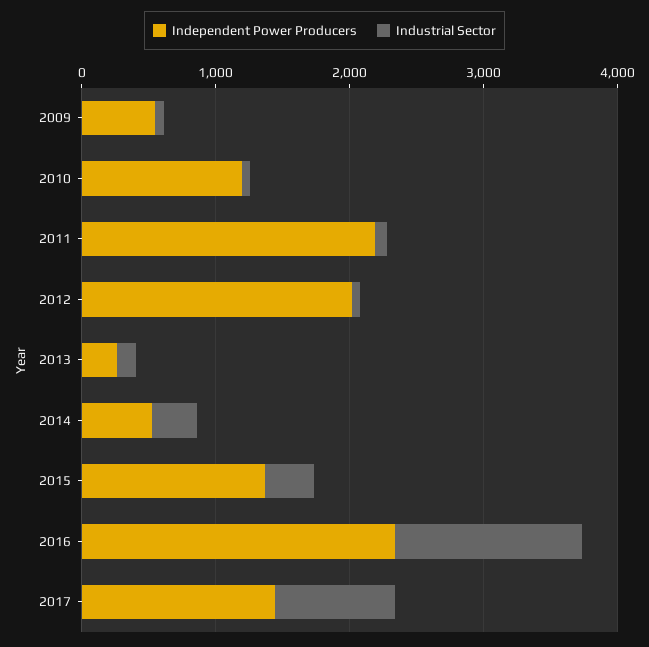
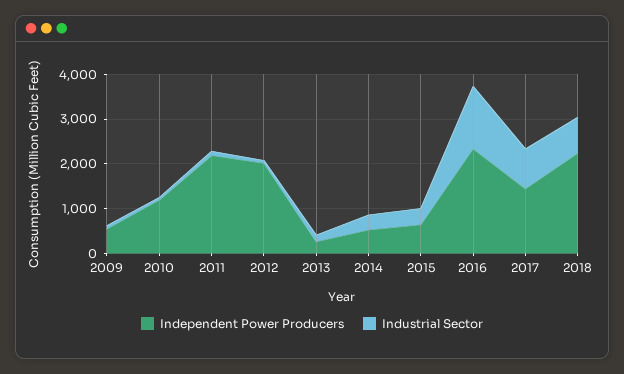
Independent Power Producers, 2015: 1400 -> 600
Independent Power Producers, 2018: none -> 2200
Industrial Sector, 2018: none -> 800

